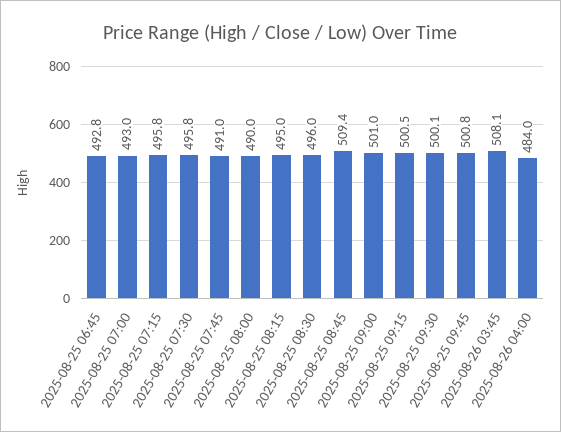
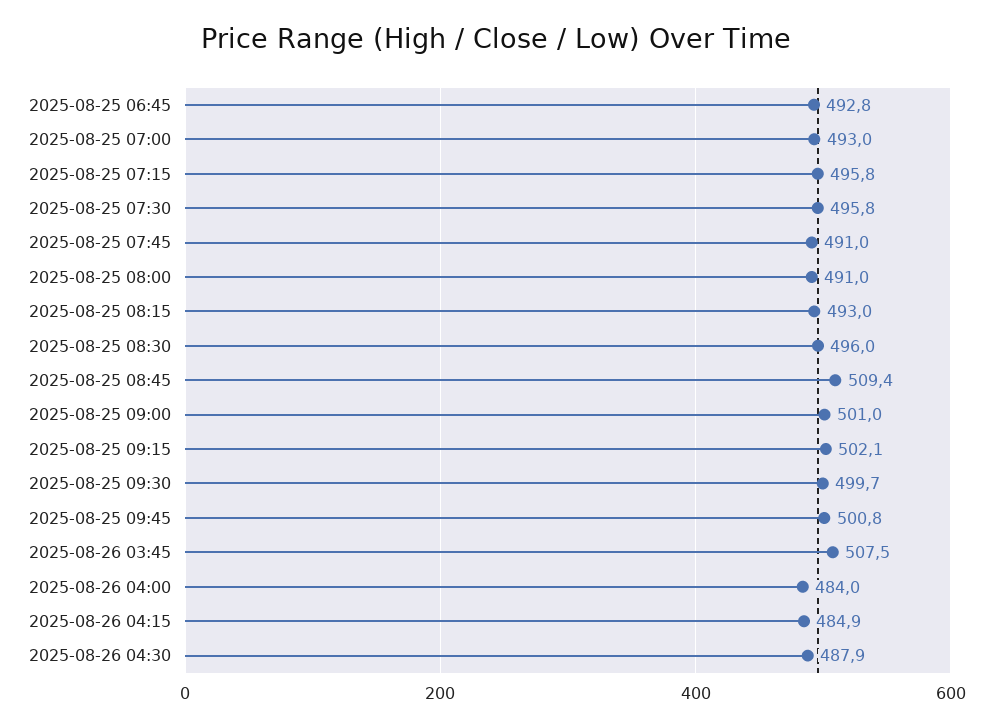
2025-08-25 08:00: 490 -> 491
2025-08-25 08:15: 495 -> 493
2025-08-25 09:15: 500.5 -> 502.1
2025-08-25 09:30: 500.1 -> 499.7
2025-08-26 03:45: 508.1 -> 507.5
2025-08-26 04:15: none -> 484.9
2025-08-26 04:30: none -> 487.9

